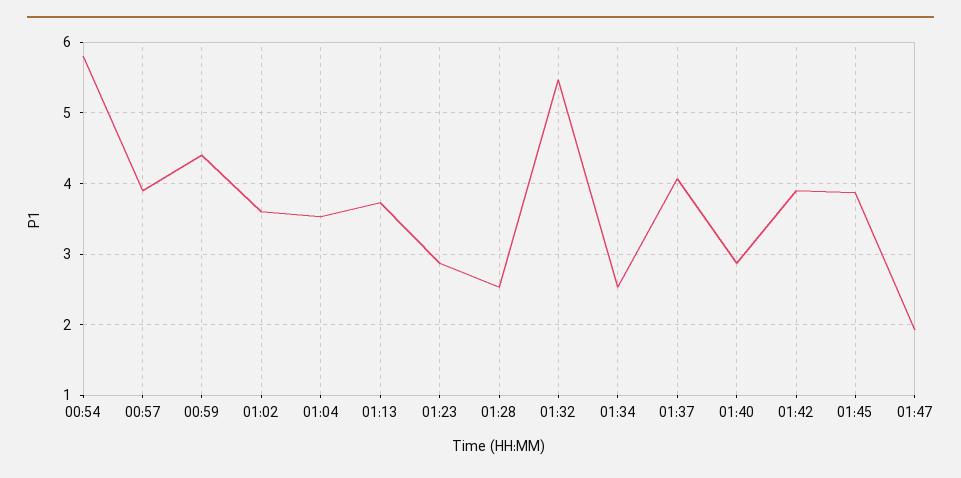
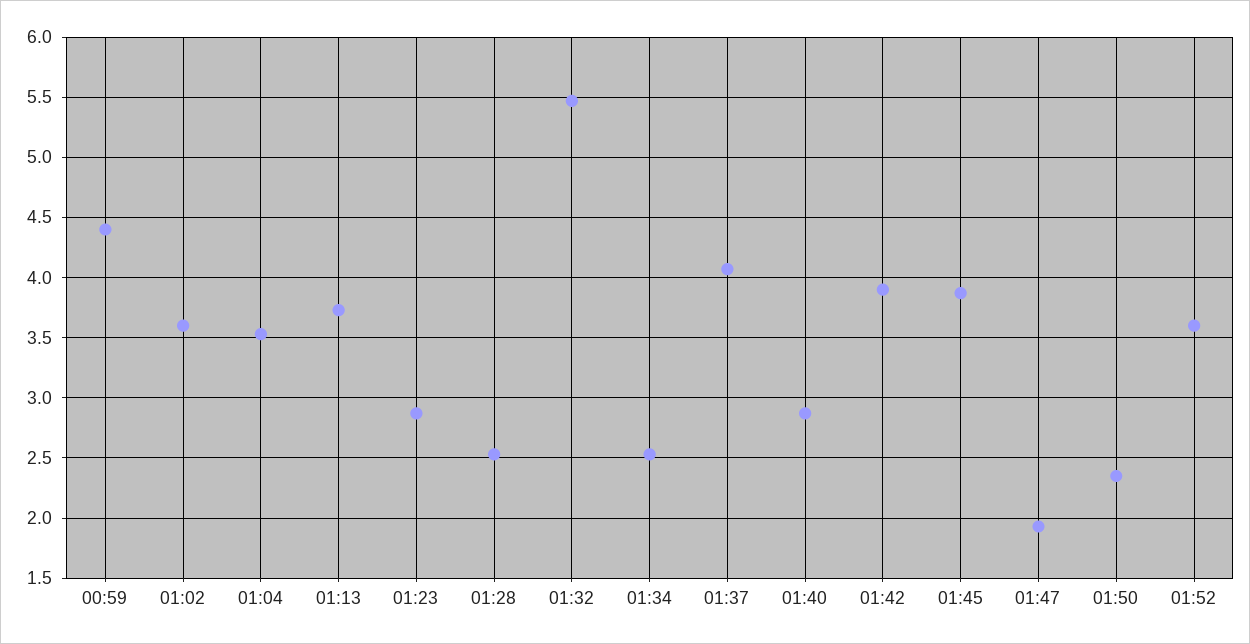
00:54: 5.8 -> none
00:57: 3.9 -> none
01:50: none -> 2.35
01:52: none -> 3.6

